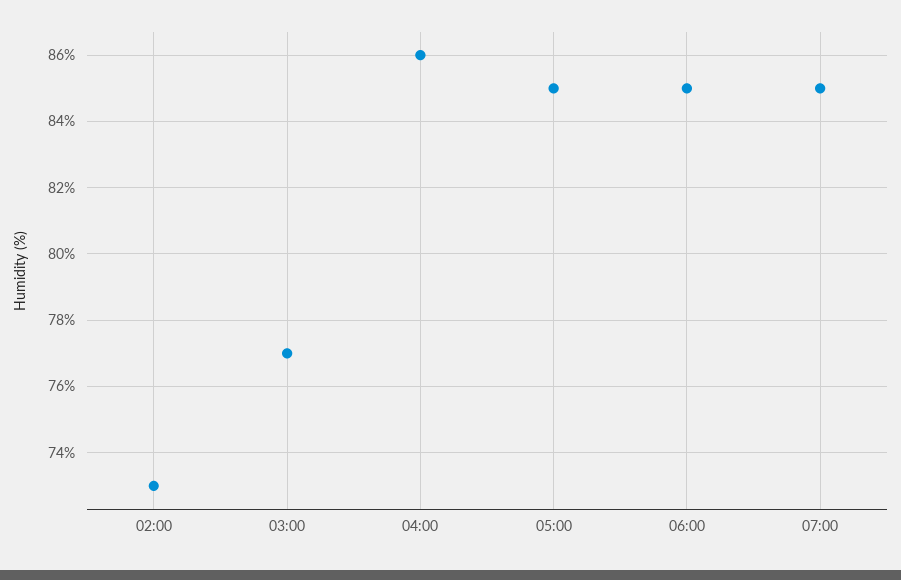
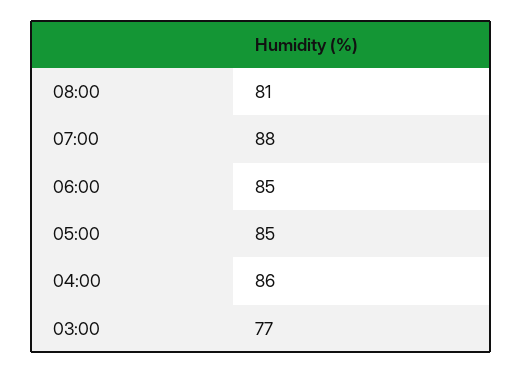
02:00: 73 -> none
07:00: 85 -> 88
08:00: none -> 81

